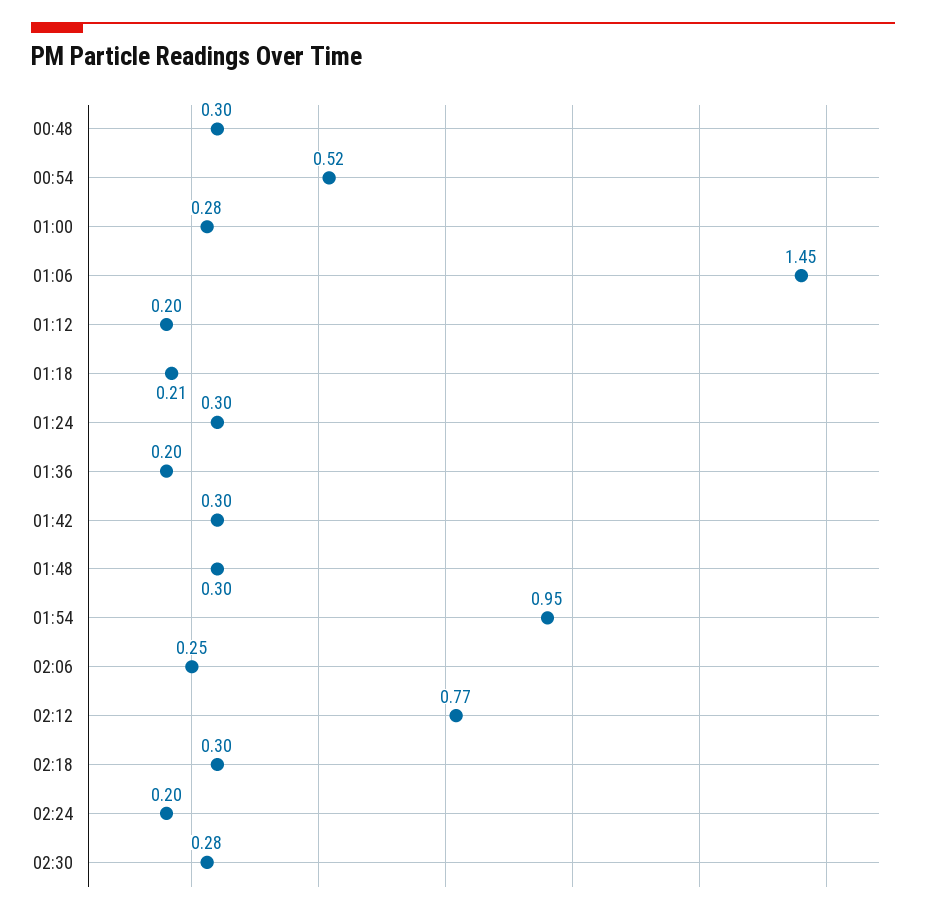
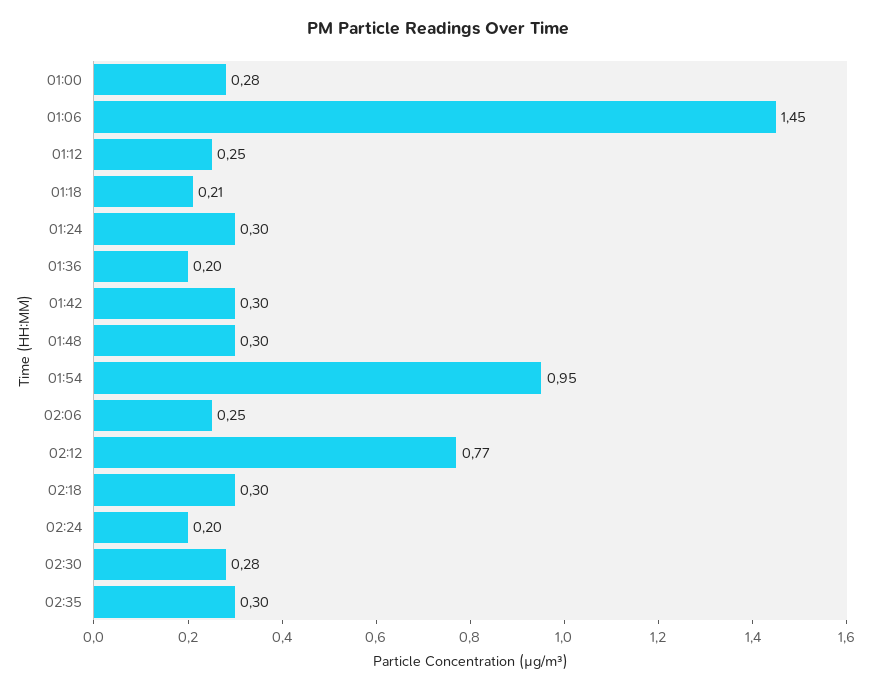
00:48: 0.3 -> none
00:54: 0.52 -> none
01:12: 0.2 -> 0.25
02:35: none -> 0.3

